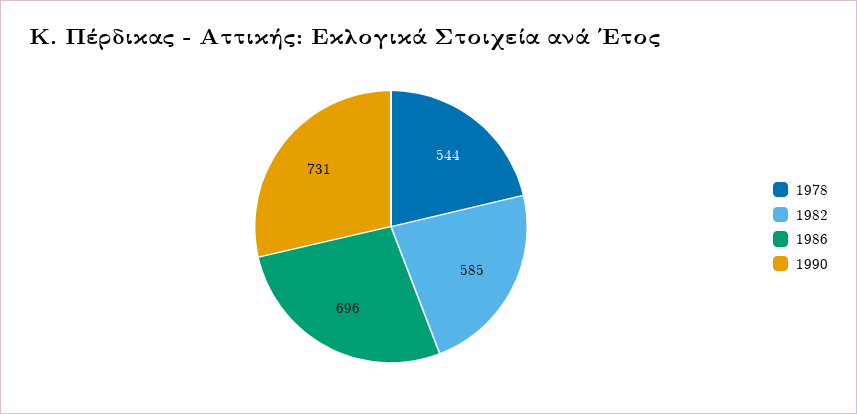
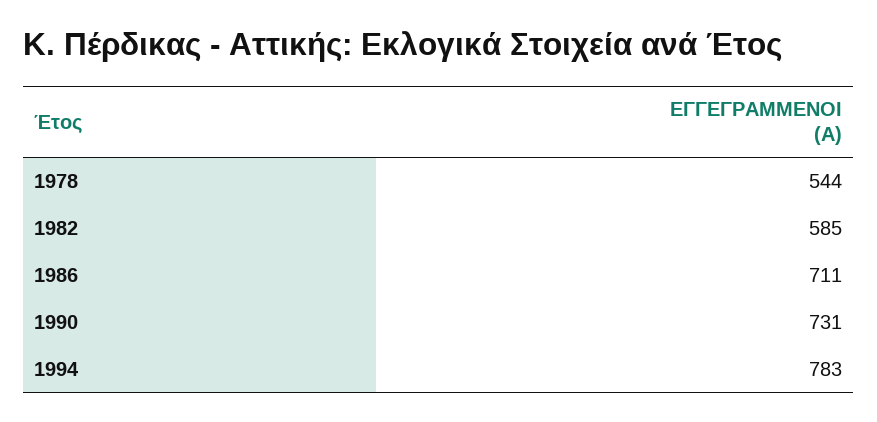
1986: 696 -> 711
1994: none -> 783

